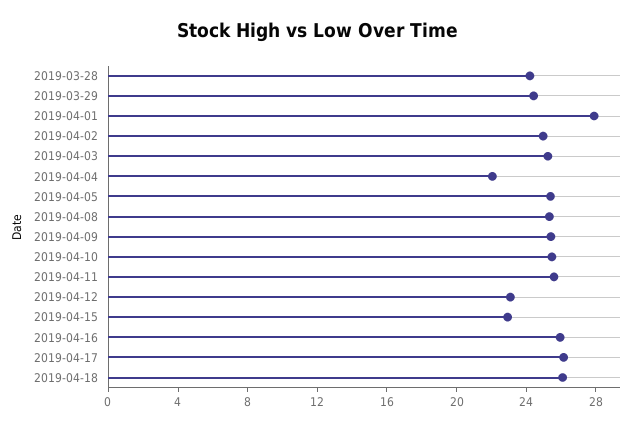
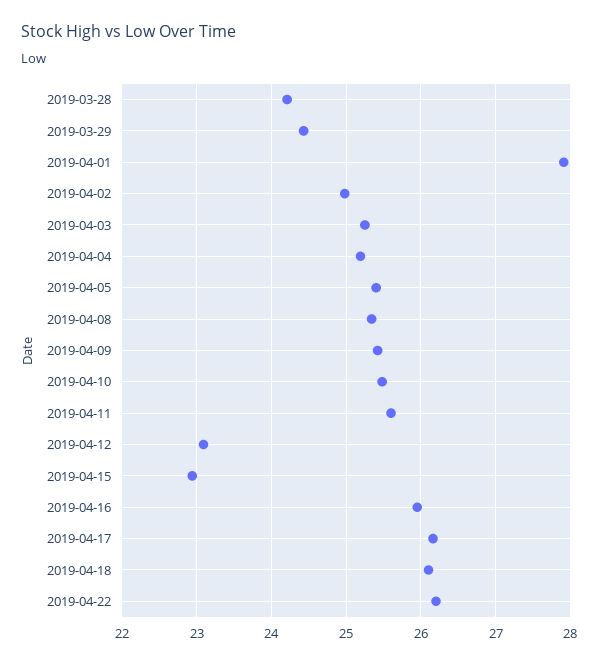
2019-04-04: 22 -> 25.2
2019-04-22: none -> 26.2

